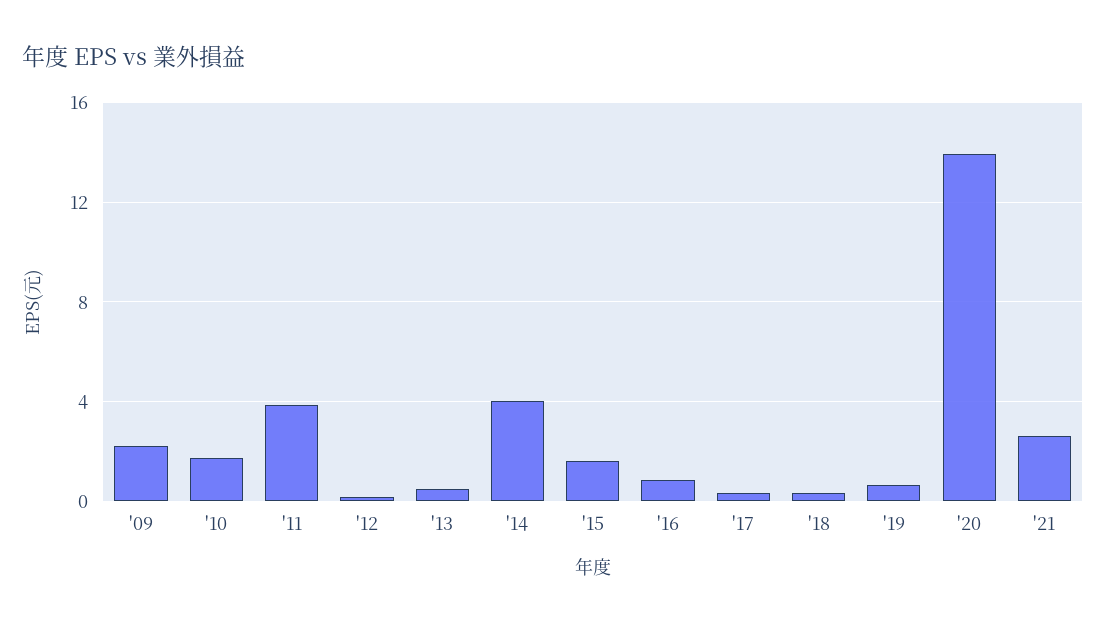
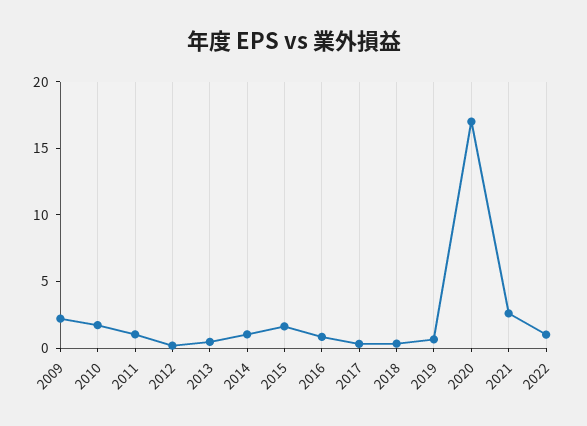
'11: 4 -> 1
'14: 4 -> 1
'20: 14 -> 17
2022: none -> 1

